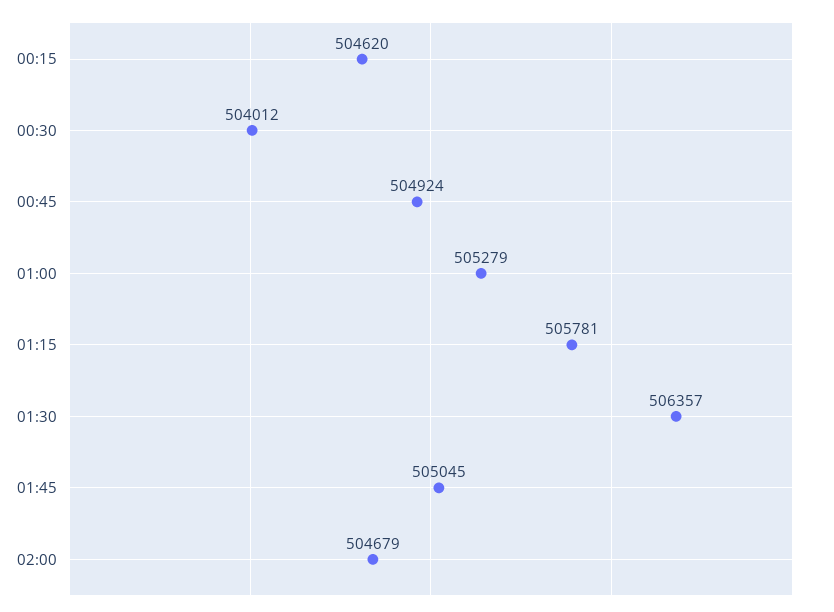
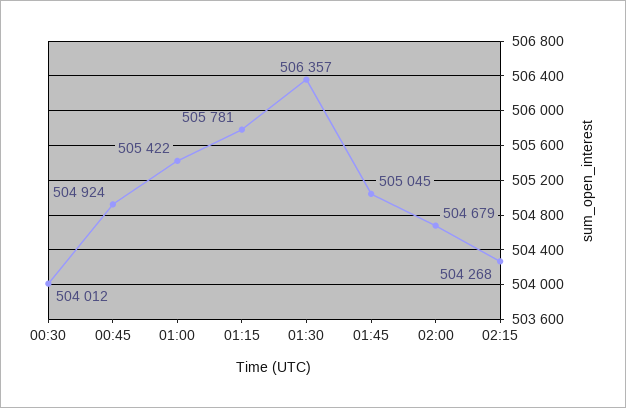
00:15: 504620 -> none
01:00: 505279 -> 505422
02:15: none -> 504268

